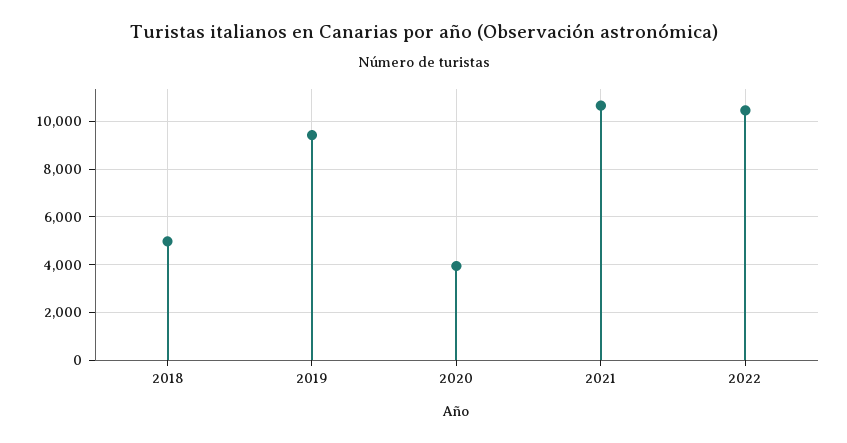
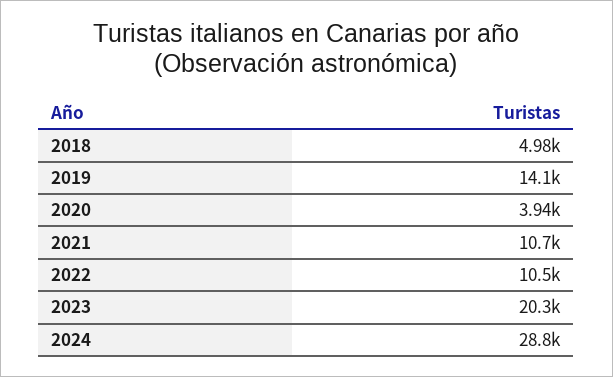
2019: 9500 -> 14100
2023: none -> 20300
2024: none -> 28800

